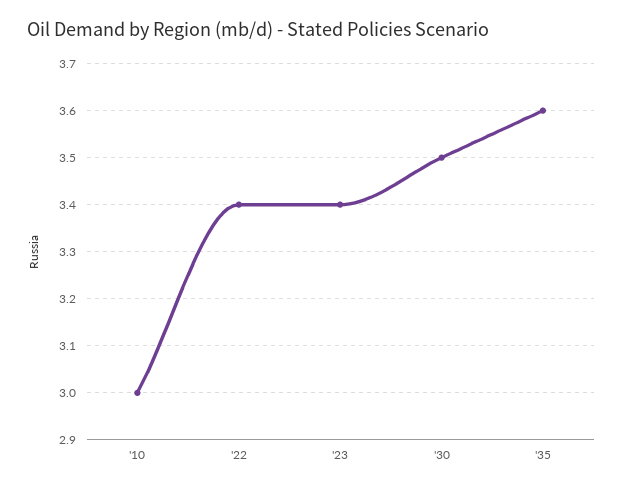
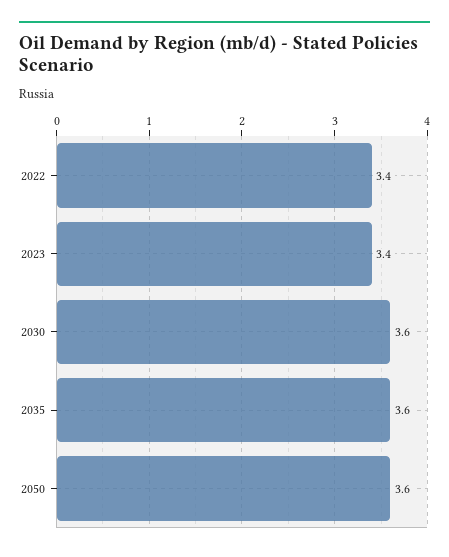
'10: 3 -> none
'30: 3.5 -> 3.6
2050: none -> 3.6

